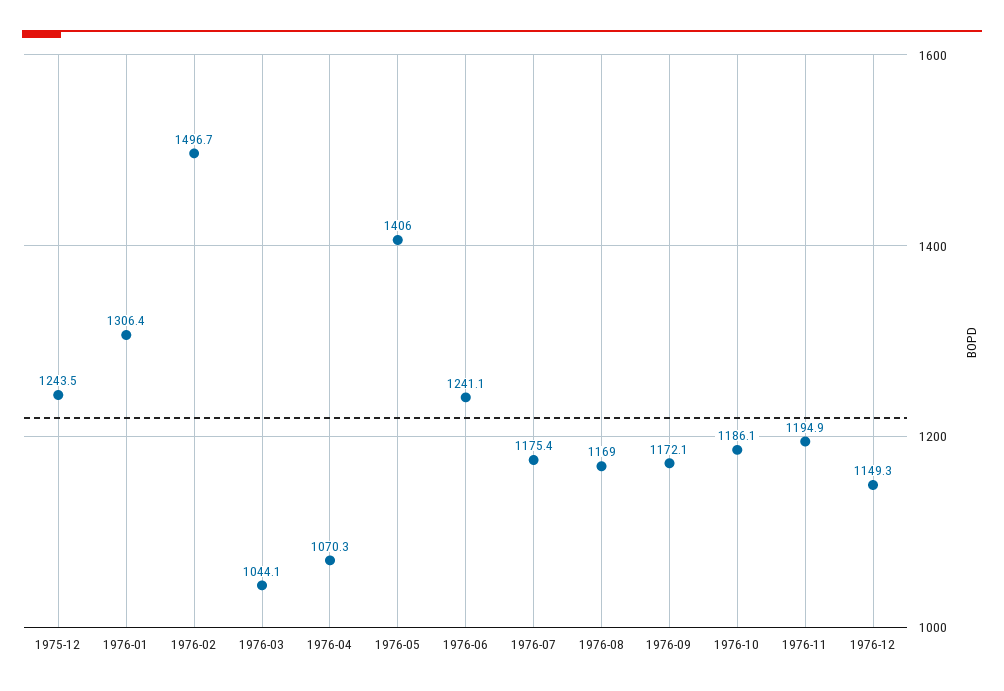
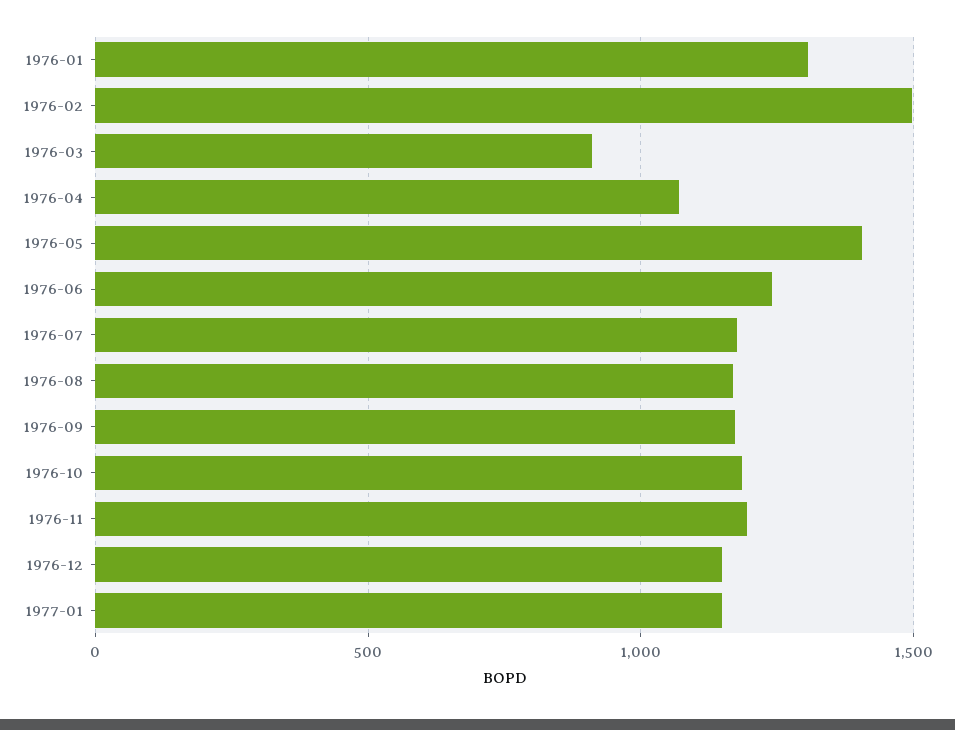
1975-12: 1243.5 -> none
1976-03: 1044.1 -> 900
1977-01: none -> 1150

